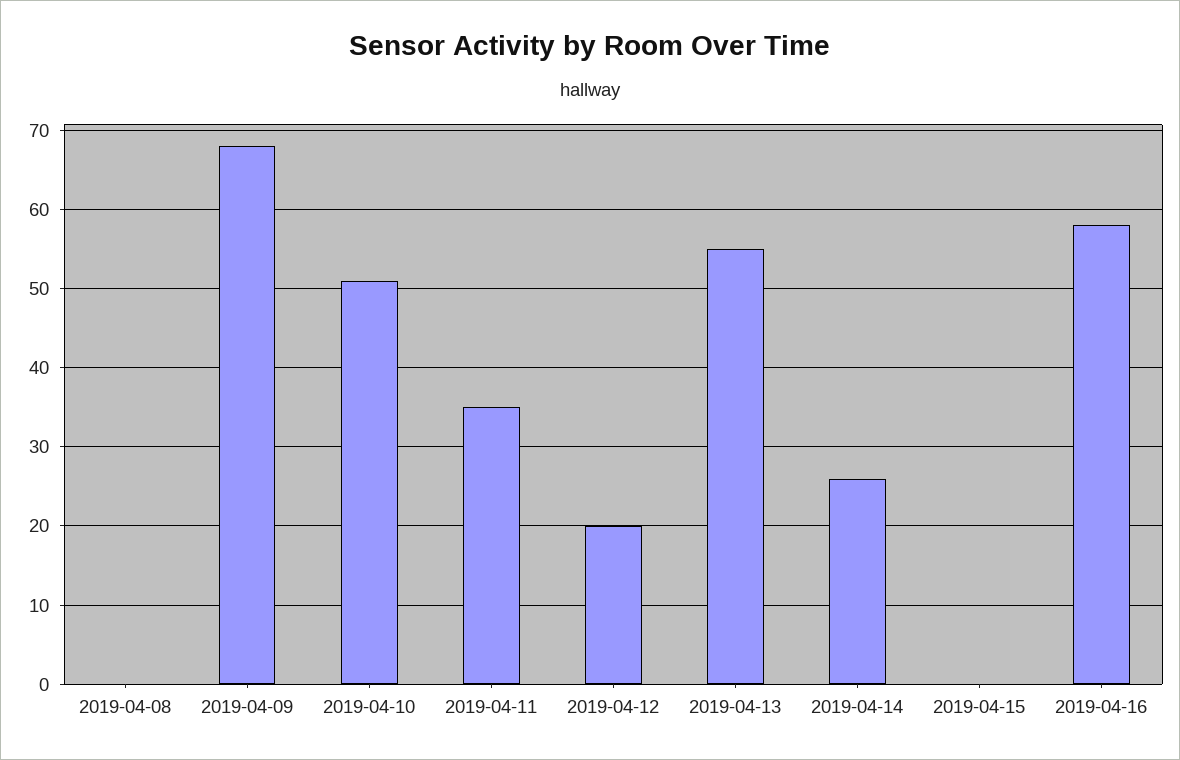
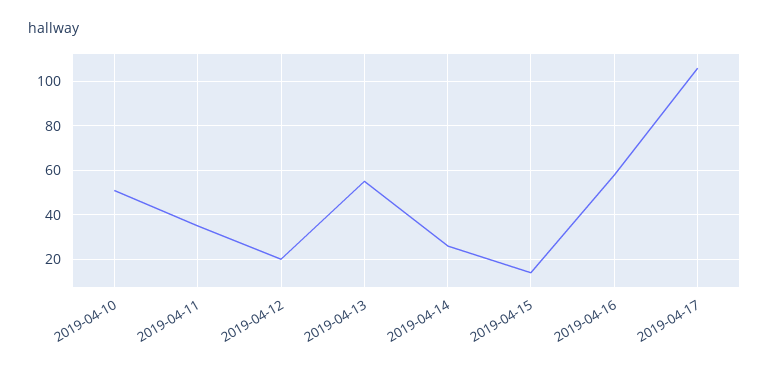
2019-04-08: 0 -> none
2019-04-09: 68 -> none
2019-04-15: 0 -> 15
2019-04-17: none -> 105

